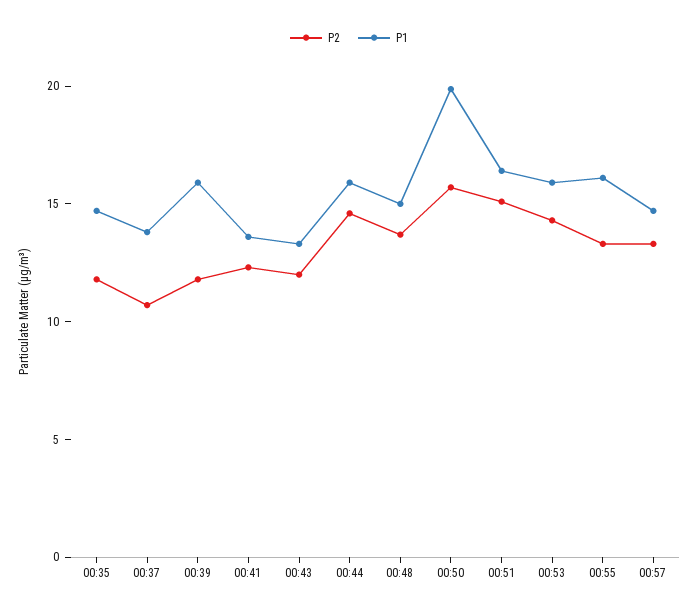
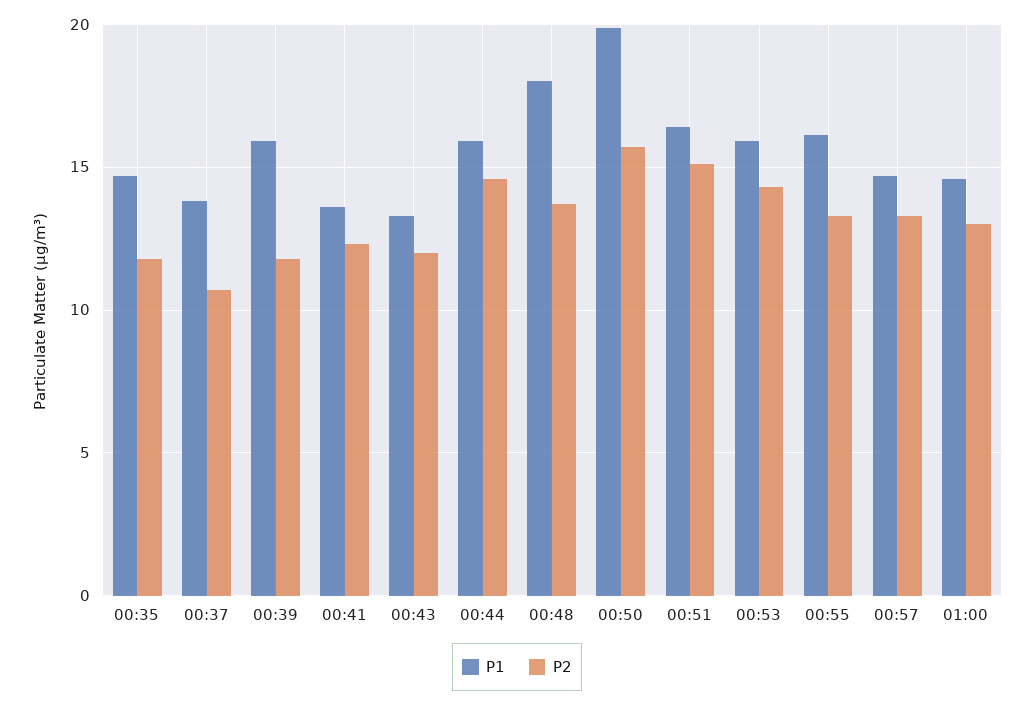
P1, 00:48: 15 -> 18
P1, 01:00: none -> 14.5
P2, 01:00: none -> 13

